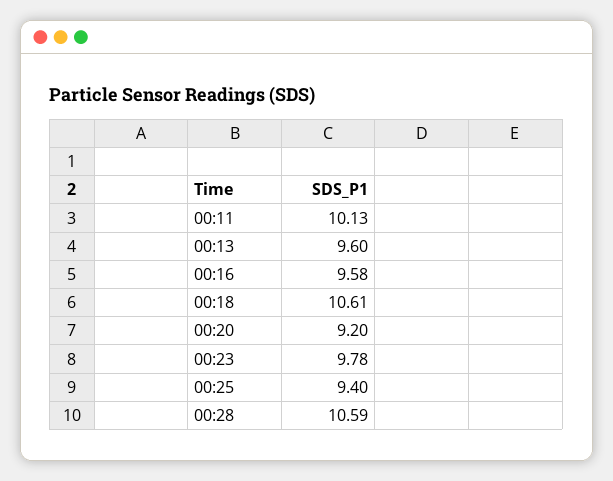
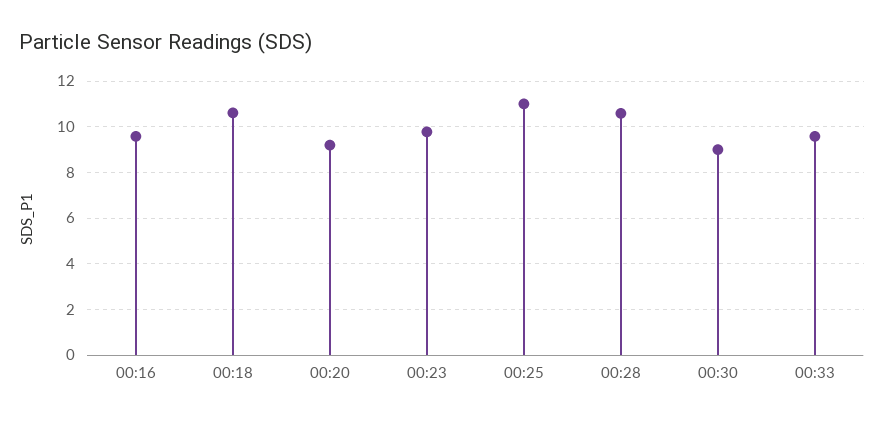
00:11: 10.13 -> none
00:13: 9.6 -> none
00:25: 9.4 -> 11
00:30: none -> 9
00:33: none -> 9.5

